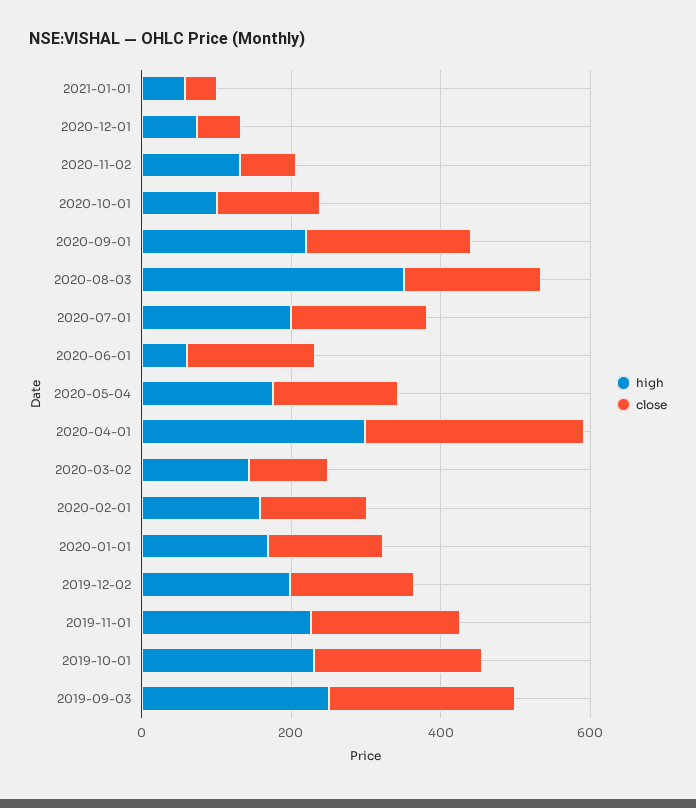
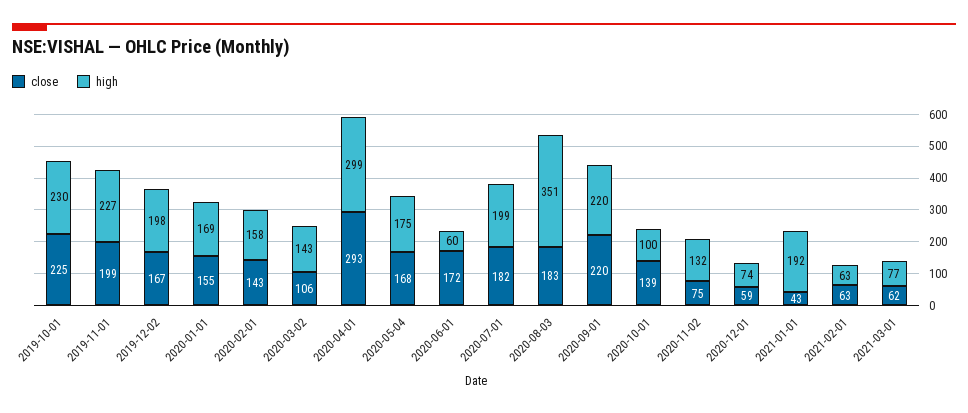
high, 2021-01-01: 50 -> 192
high, 2019-09-03: 250 -> none
close, 2019-09-03: 250 -> none
close, 2021-02-01: none -> 63
high, 2021-02-01: none -> 63
close, 2021-03-01: none -> 62
high, 2021-03-01: none -> 77

